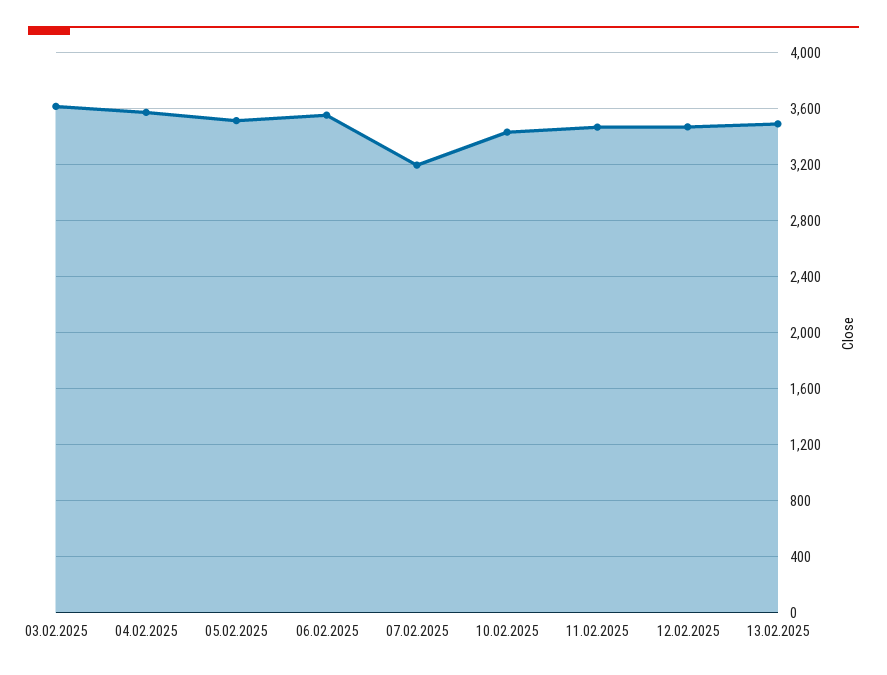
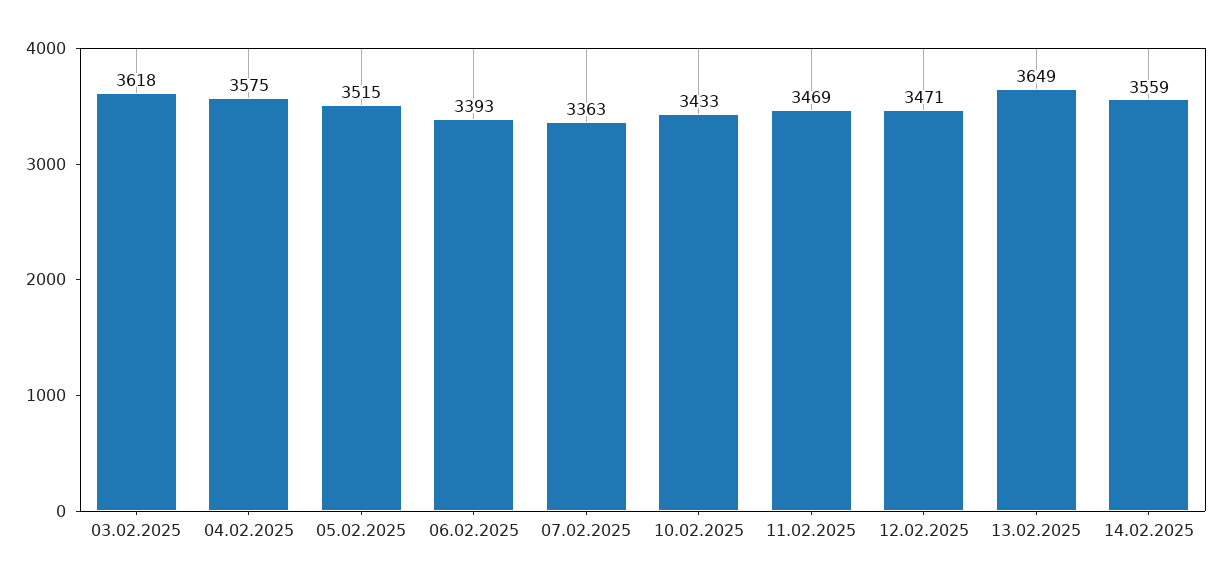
06.02.2025: 3550 -> 3393
07.02.2025: 3200 -> 3363
13.02.2025: 3500 -> 3649
14.02.2025: none -> 3559

